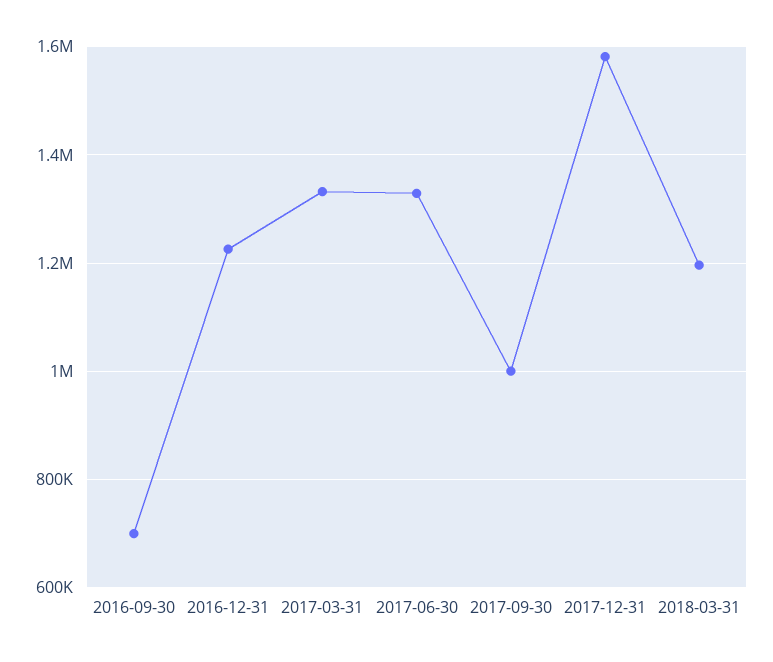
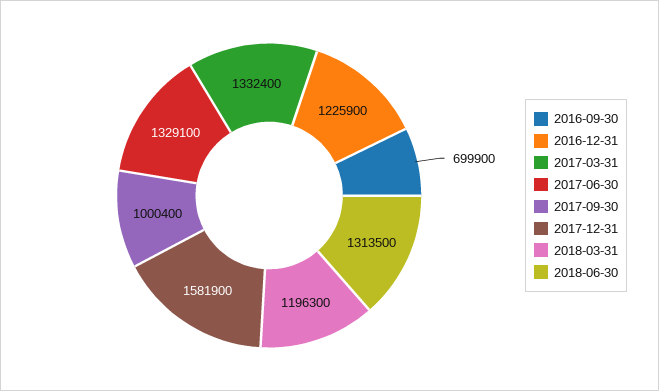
2018-06-30: none -> 1313500

